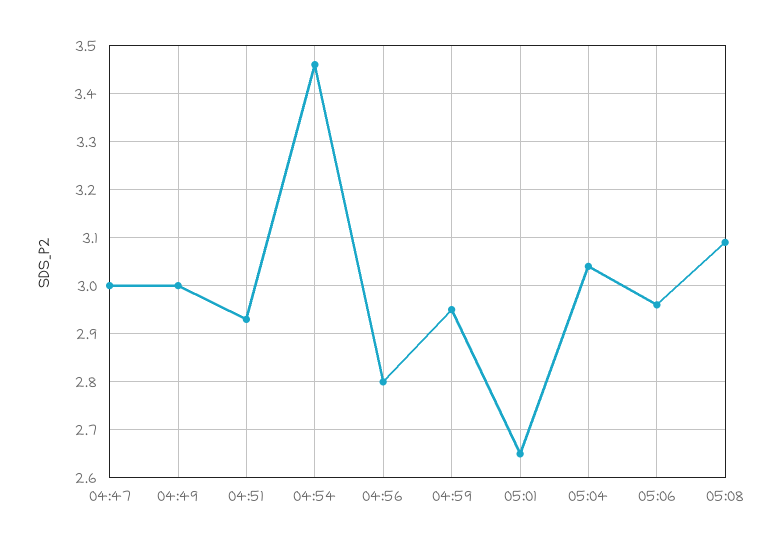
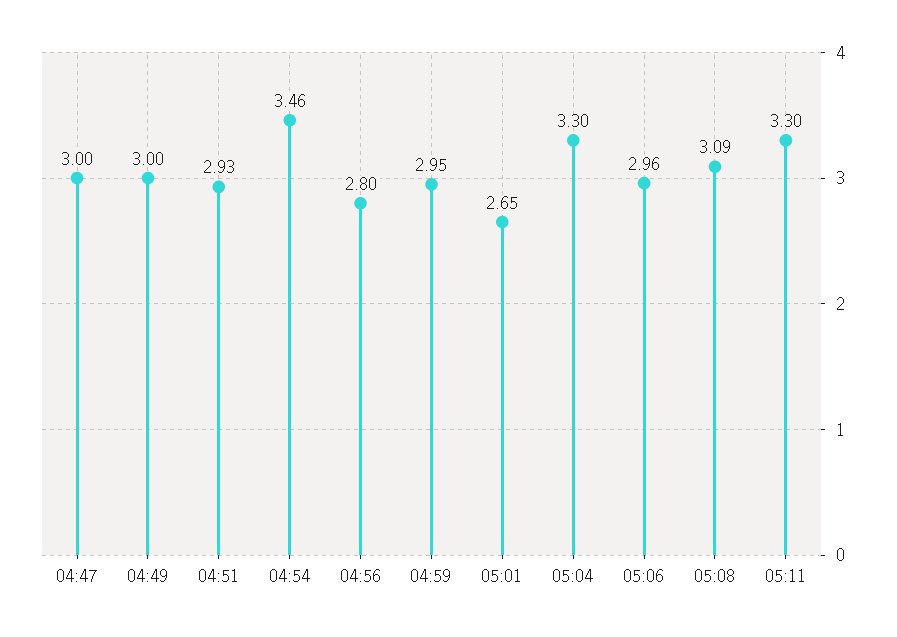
05:04: 3.05 -> 3.3
05:11: none -> 3.3

